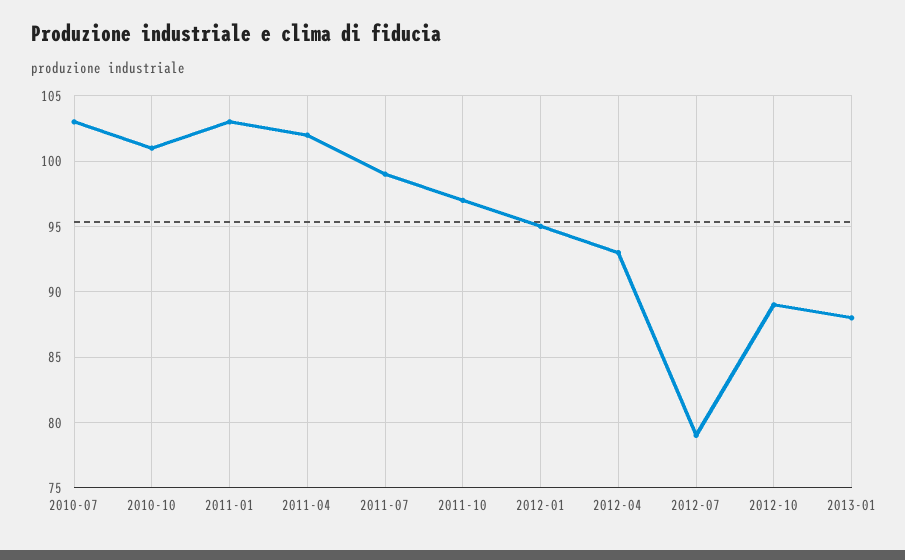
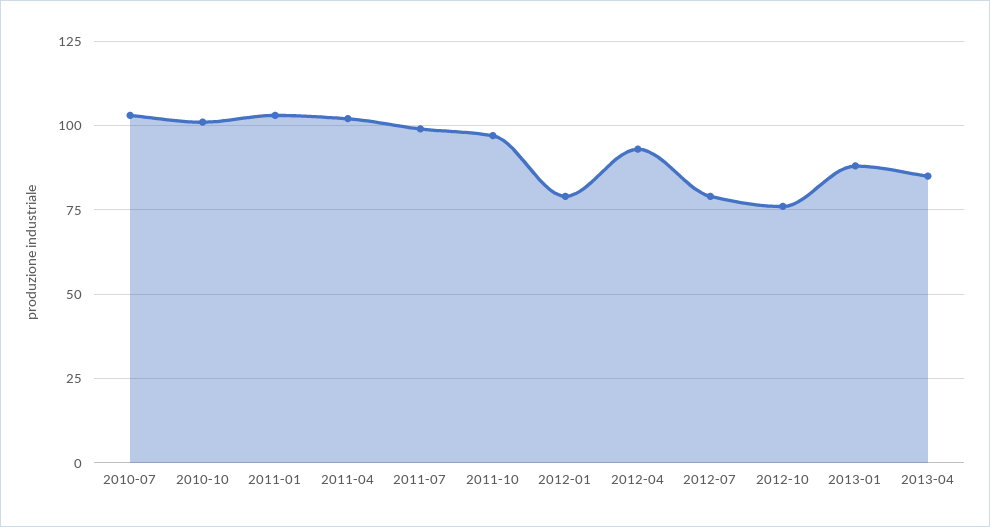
2012-01: 95 -> 80
2012-10: 89 -> 75
2013-04: none -> 85

